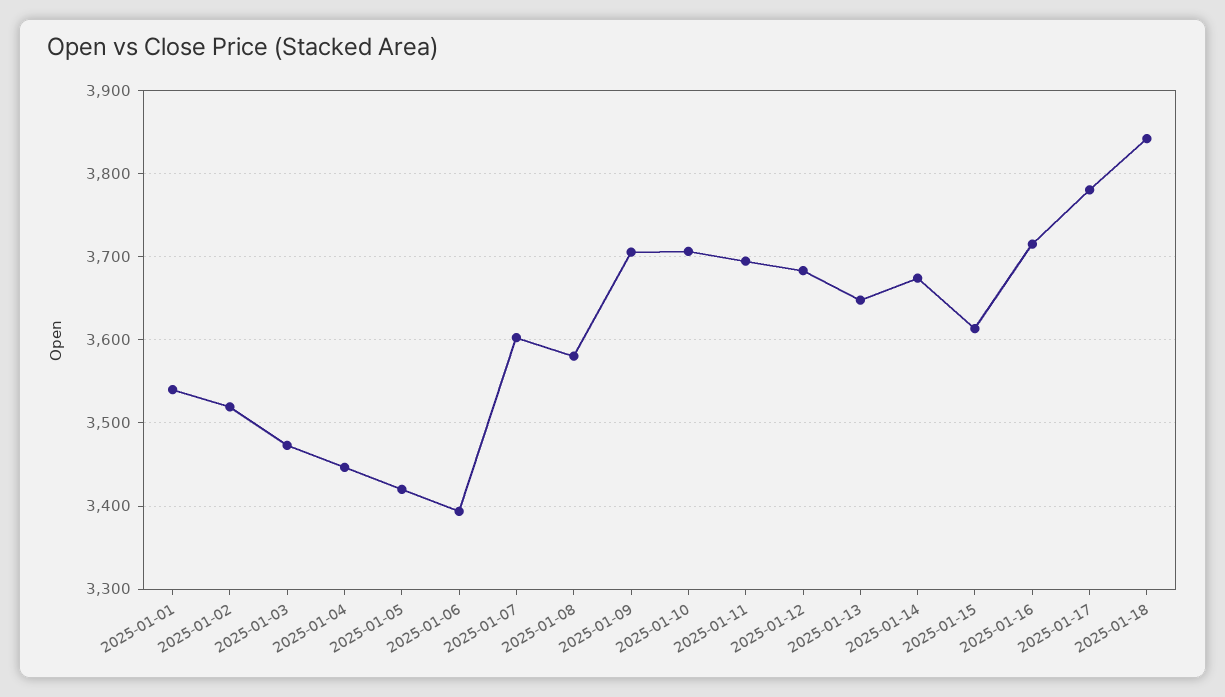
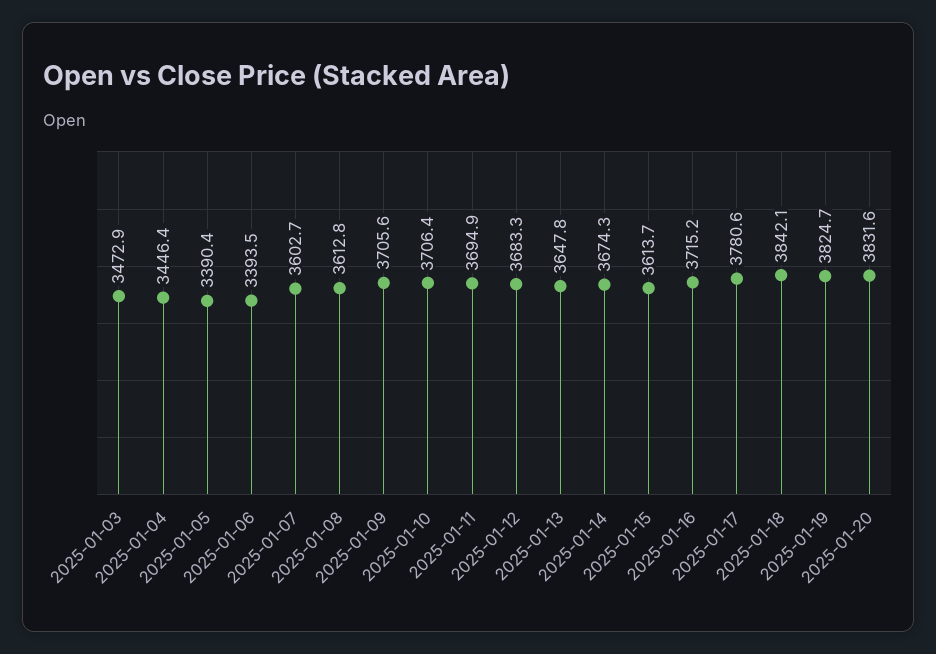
2025-01-01: 3540 -> none
2025-01-02: 3520 -> none
2025-01-05: 3420 -> 3390.4
2025-01-08: 3580 -> 3612.8
2025-01-19: none -> 3824.7
2025-01-20: none -> 3831.6

